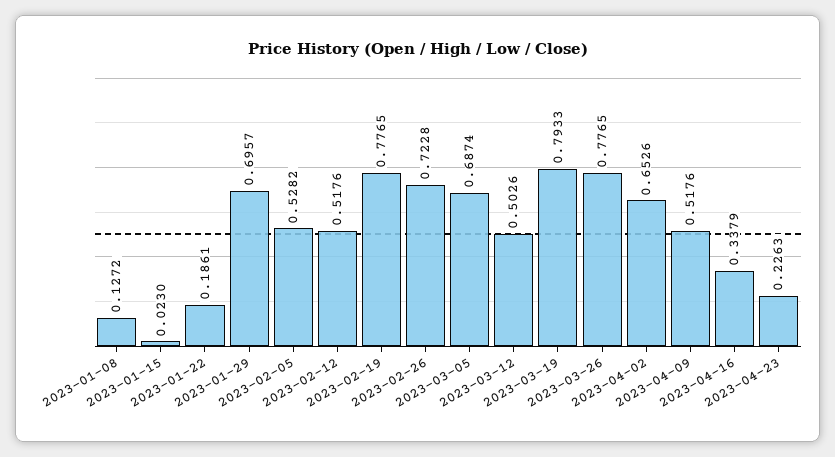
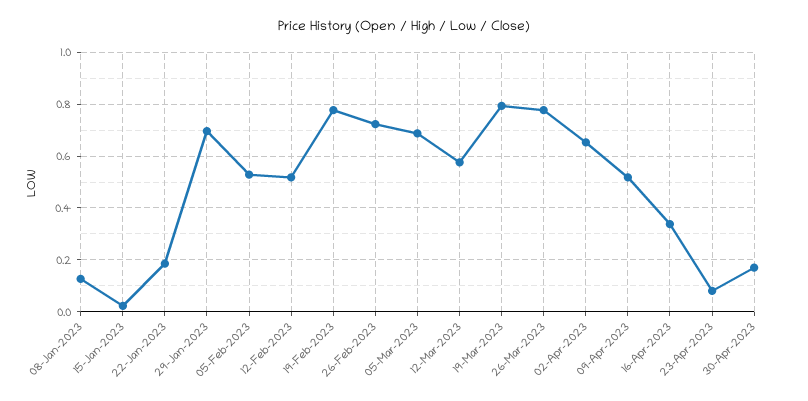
2023-03-12: 0.5026 -> 0.575
2023-04-23: 0.2263 -> 0.075
30-Apr-2023: none -> 0.175

